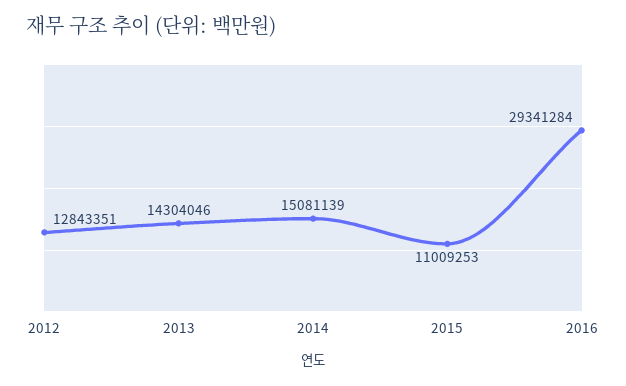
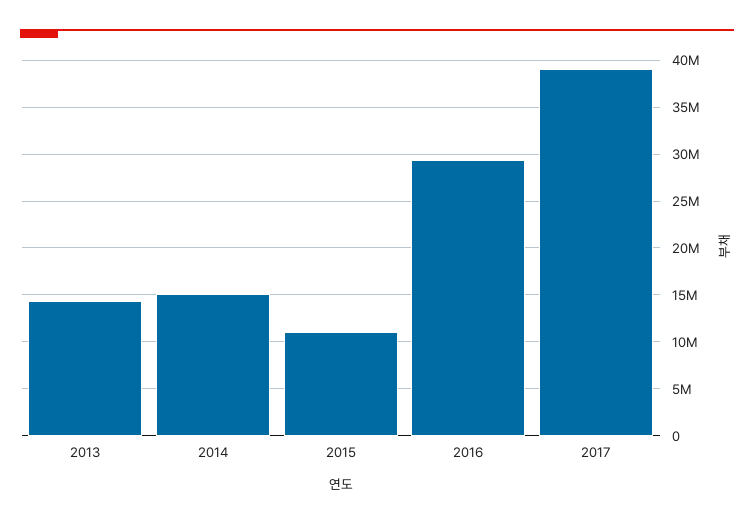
2012: 12843351 -> none
2017: none -> 39000000

